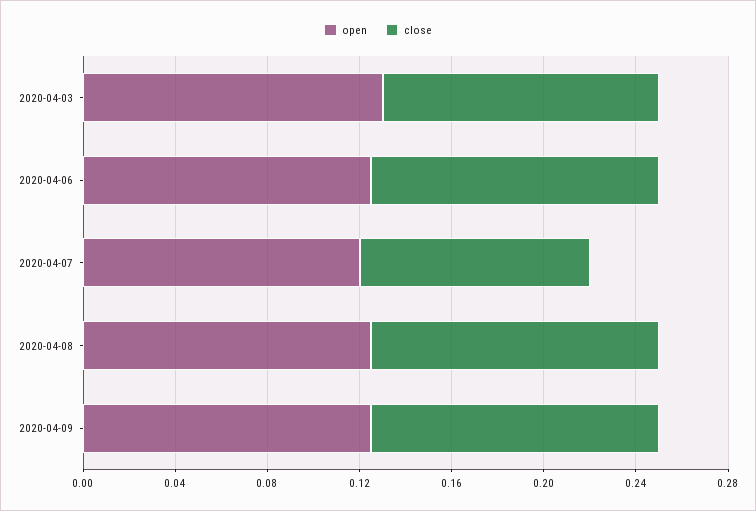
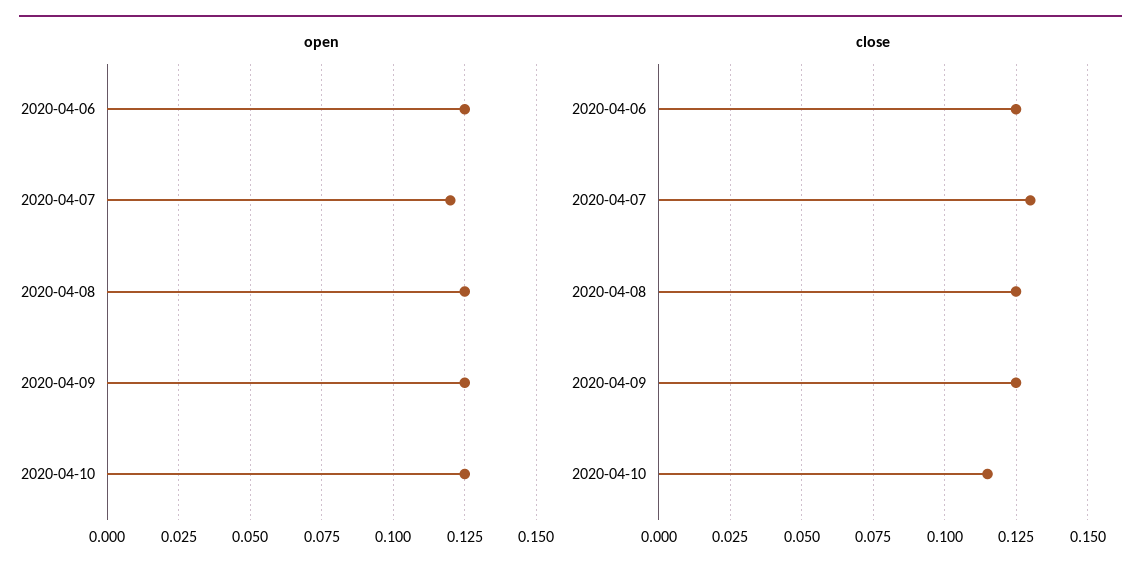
open, 2020-04-03: 0.13 -> none
close, 2020-04-03: 0.12 -> none
close, 2020-04-07: 0.1 -> 0.13
open, 2020-04-10: none -> 0.125
close, 2020-04-10: none -> 0.115

